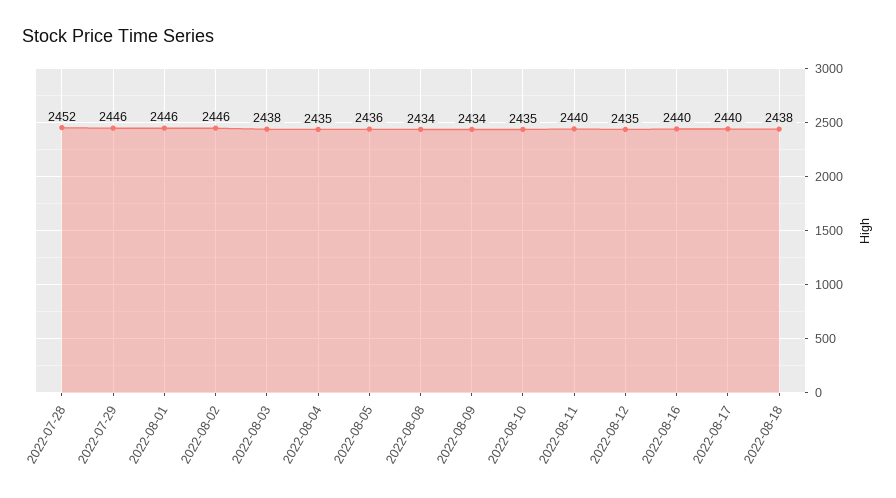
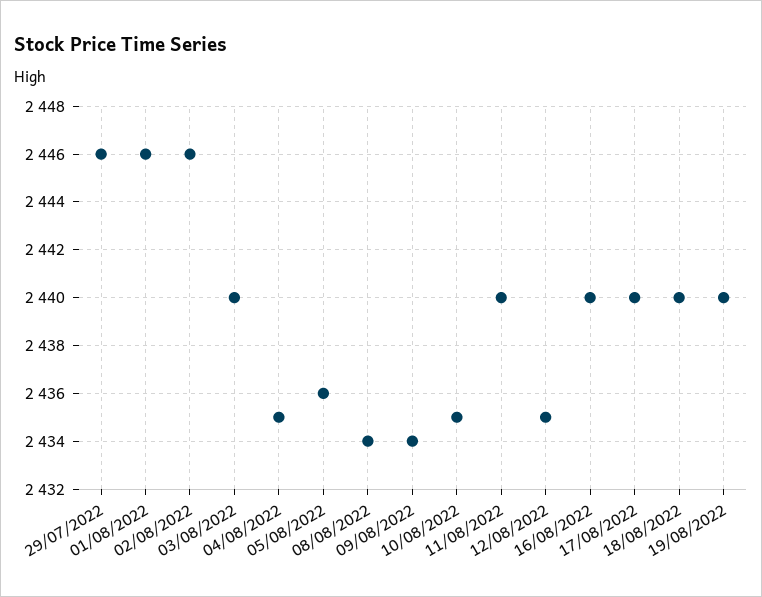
2022-07-28: 2452 -> none
2022-08-03: 2438 -> 2440
2022-08-18: 2438 -> 2440
19/08/2022: none -> 2440

